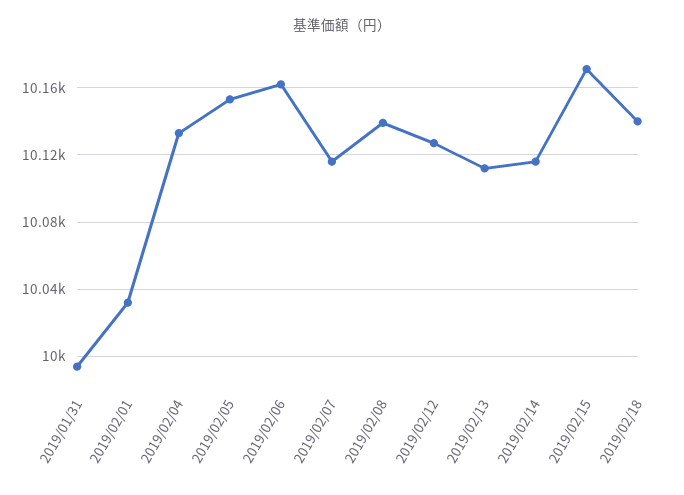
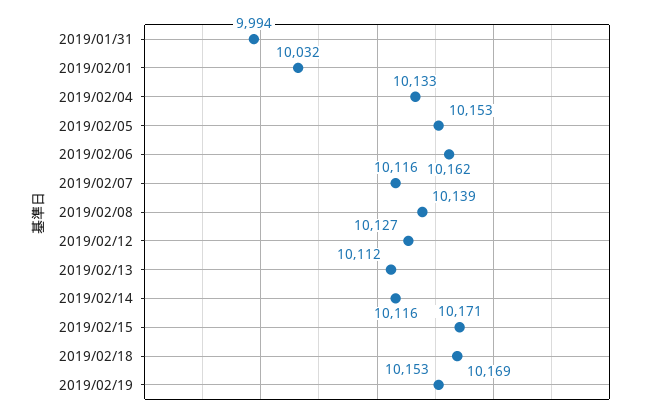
2019/02/18: 10140 -> 10169
2019/02/19: none -> 10153

